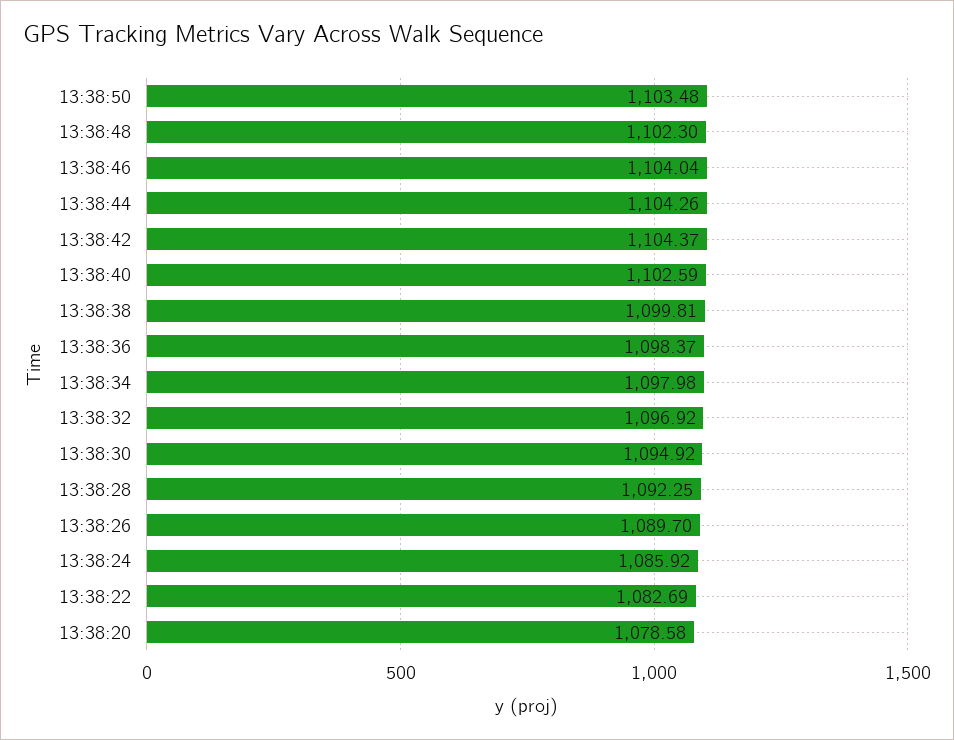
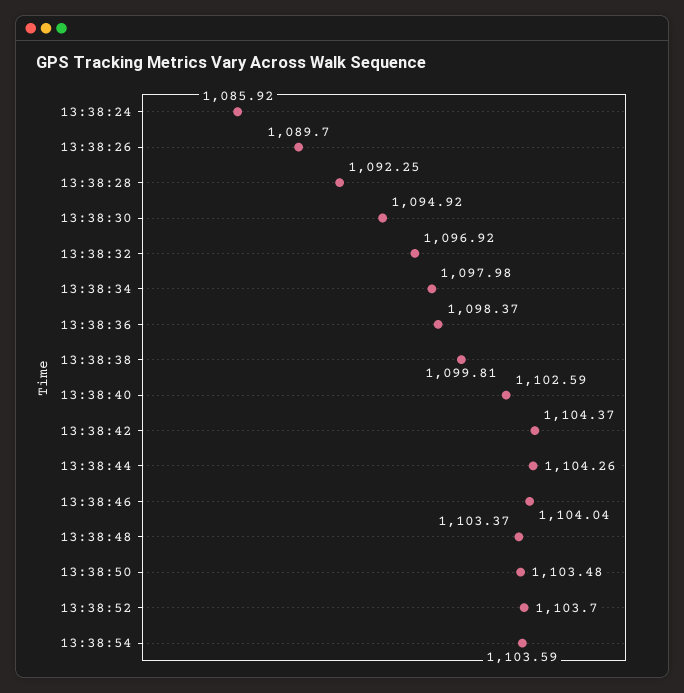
13:38:48: 1102.3 -> 1103.37
13:38:22: 1082.69 -> none
13:38:20: 1078.58 -> none
13:38:52: none -> 1103.7
13:38:54: none -> 1103.59

